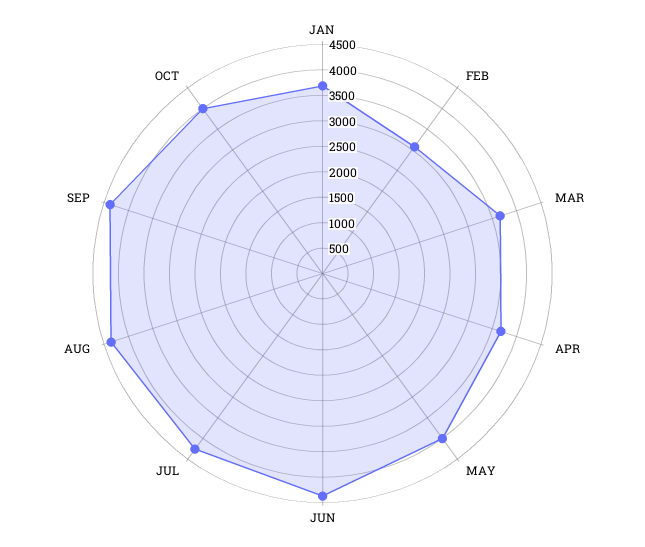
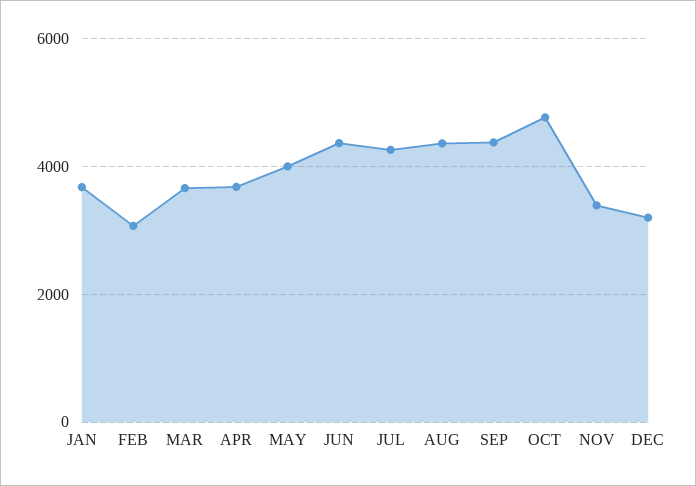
OCT: 4000 -> 4800
NOV: none -> 3400
DEC: none -> 3200

